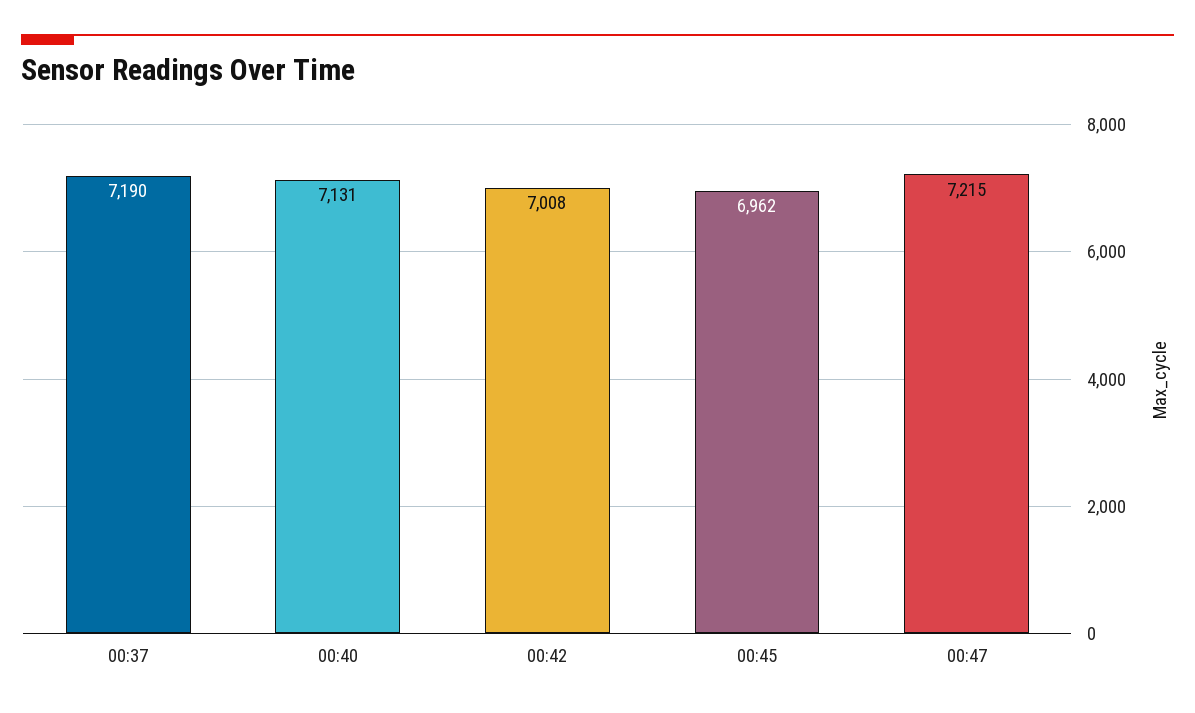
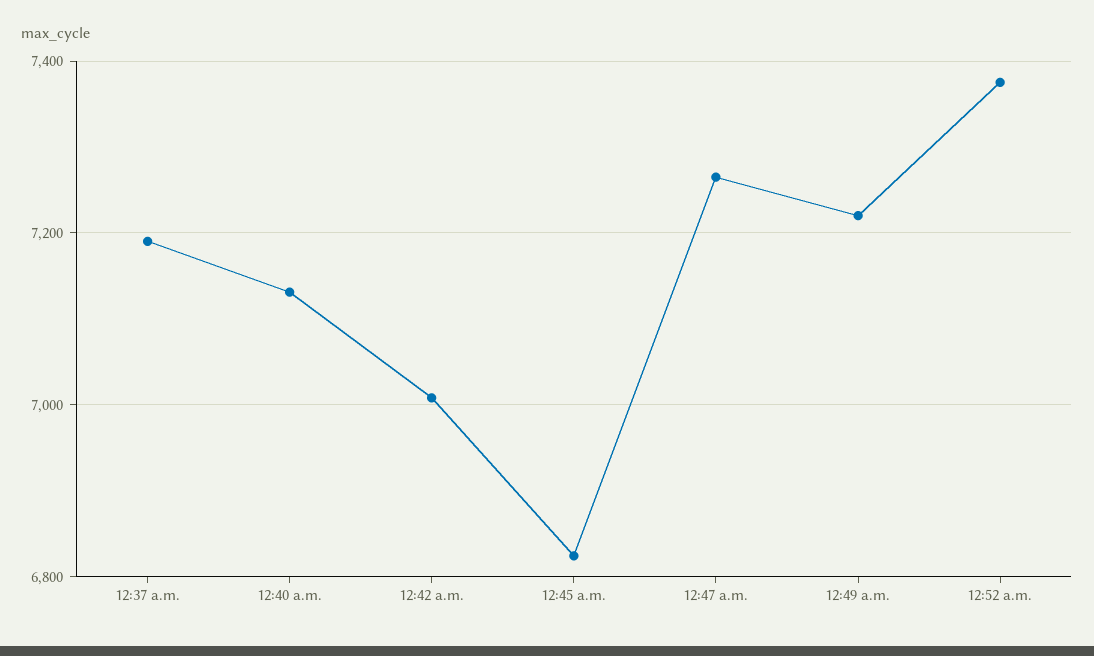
00:45: 6962 -> 6820
00:47: 7215 -> 7260
12:49 a.m.: none -> 7220
12:52 a.m.: none -> 7380

